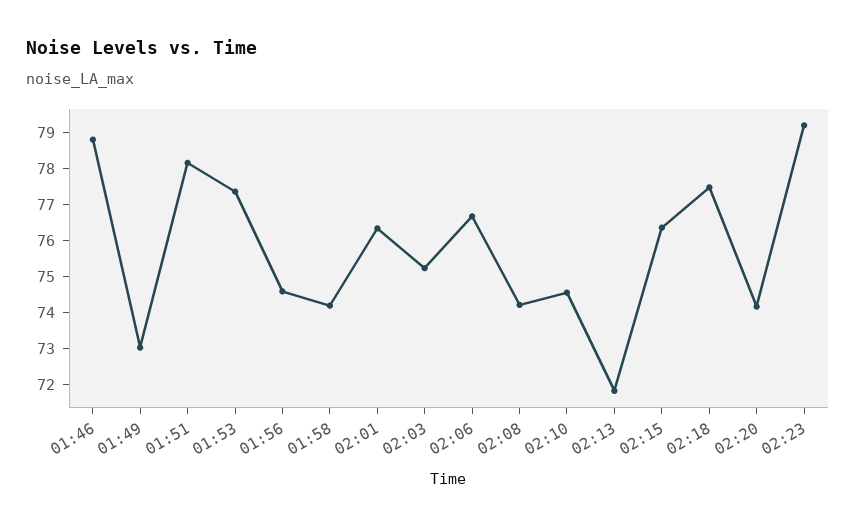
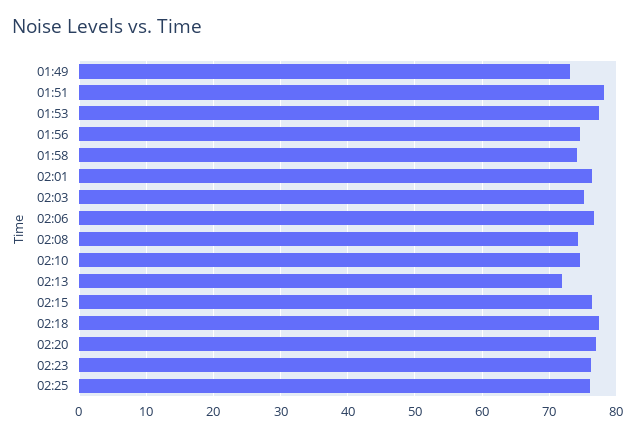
01:46: 78.75 -> none
02:20: 74.25 -> 77
02:23: 79.25 -> 76
02:25: none -> 76

